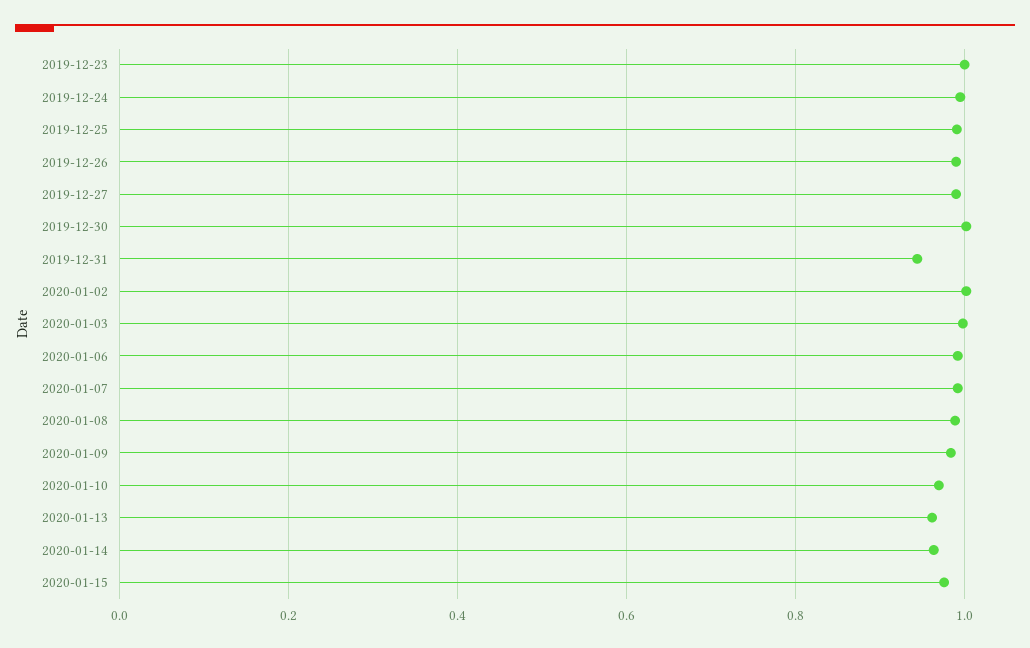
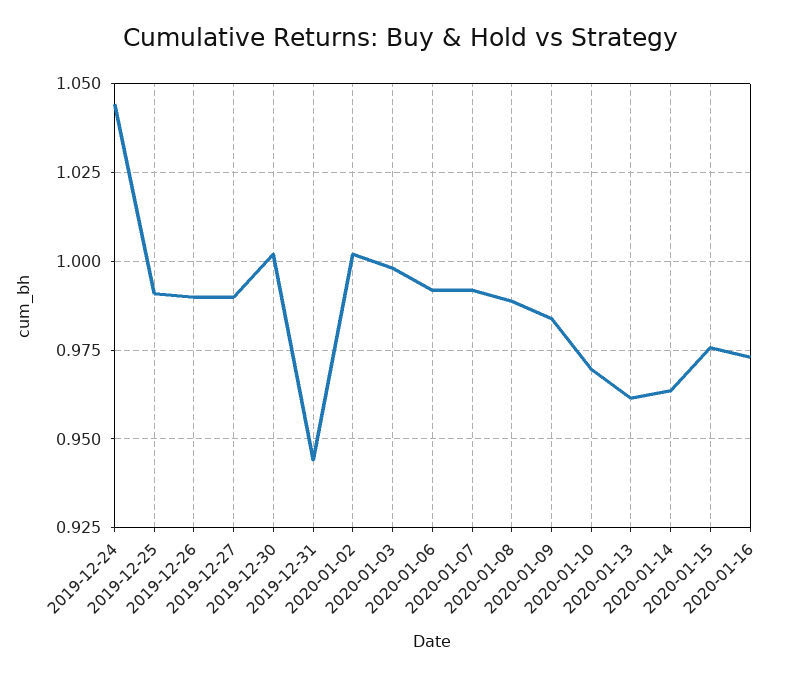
2019-12-23: 1 -> none
2019-12-24: 1 -> 1.045
2020-01-16: none -> 0.9725

